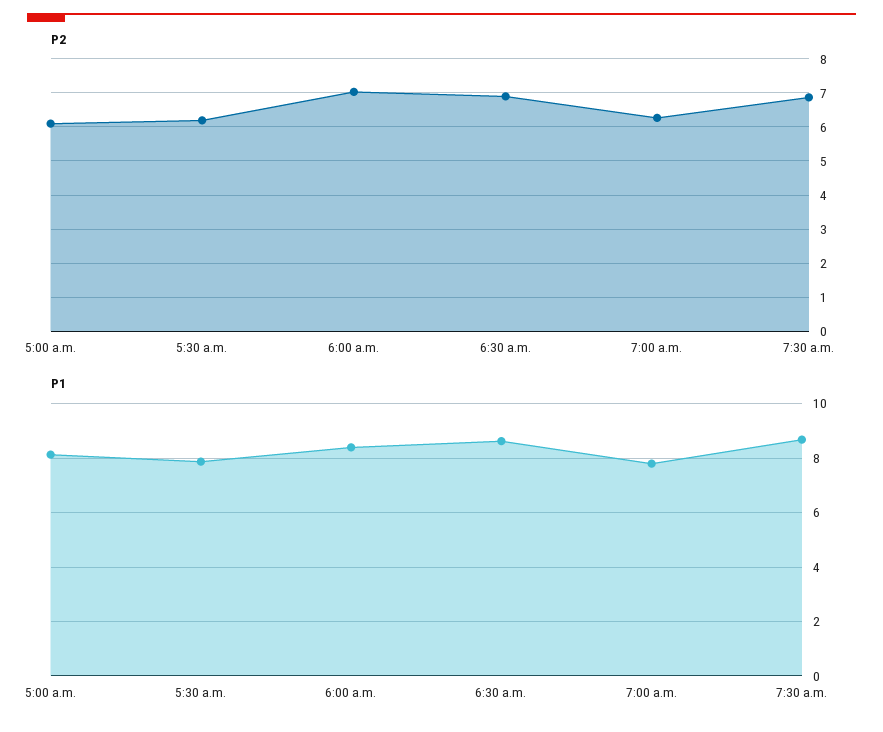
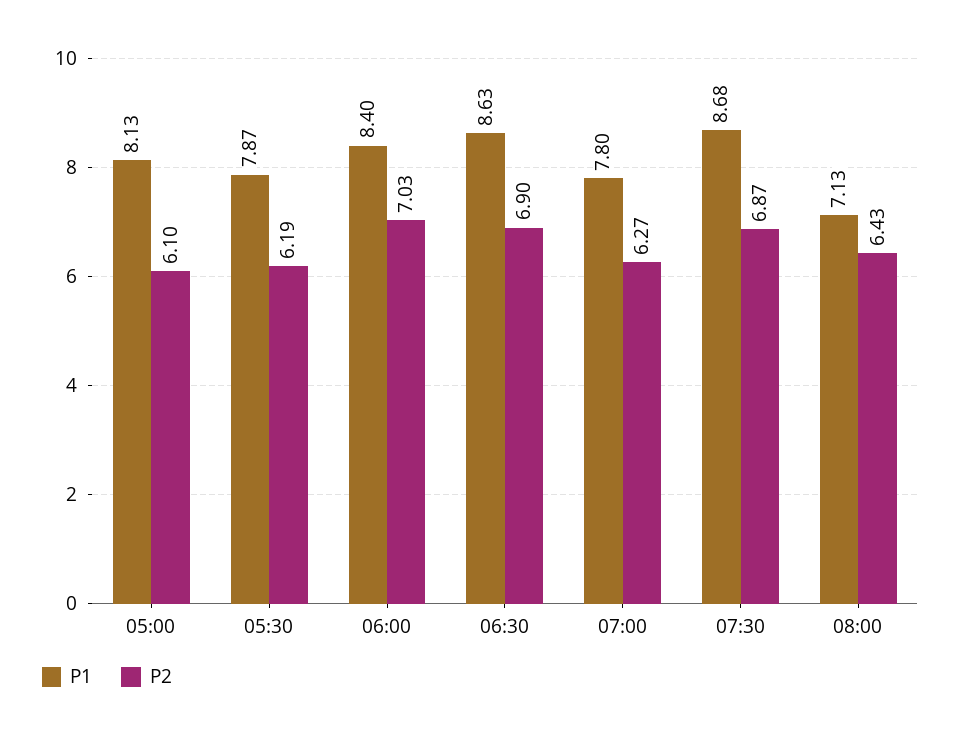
P1, 08:00: none -> 7.13
P2, 08:00: none -> 6.43

